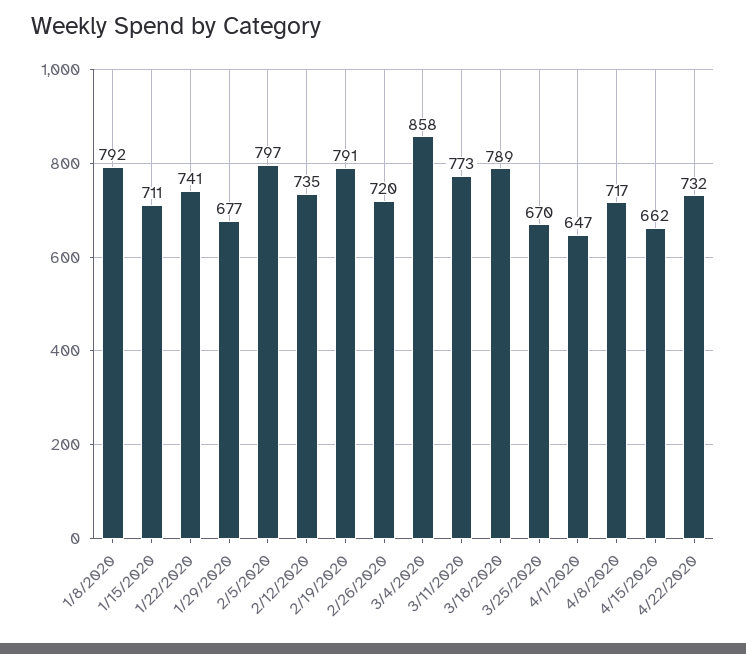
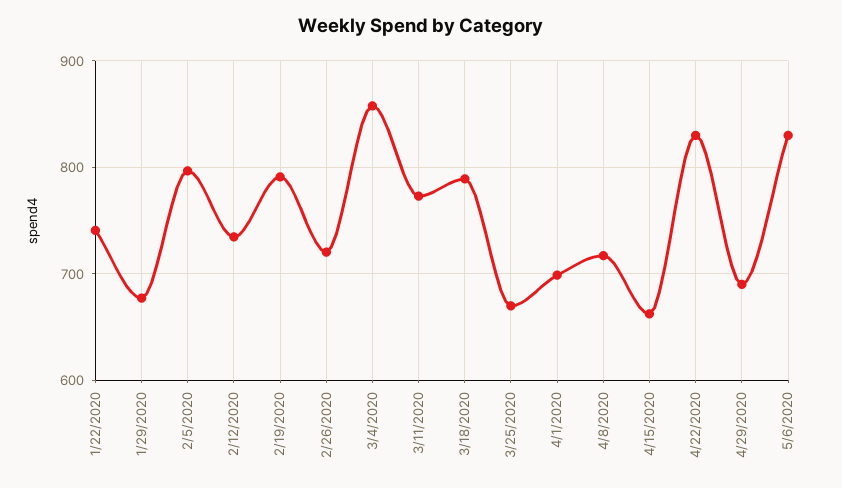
1/8/2020: 792 -> none
1/15/2020: 711 -> none
4/1/2020: 647 -> 700
4/22/2020: 732 -> 830
4/29/2020: none -> 690
5/6/2020: none -> 830

